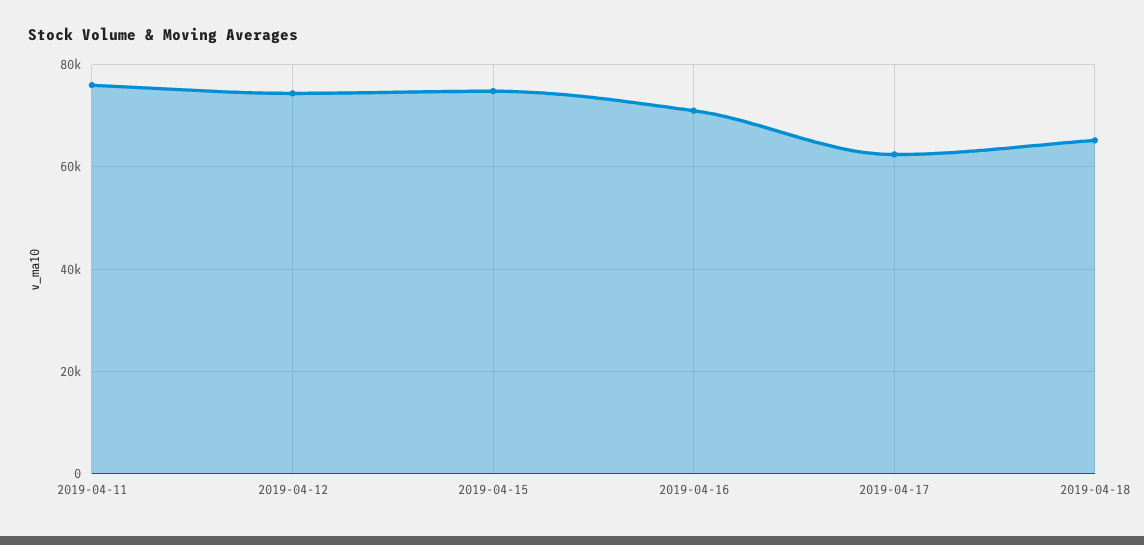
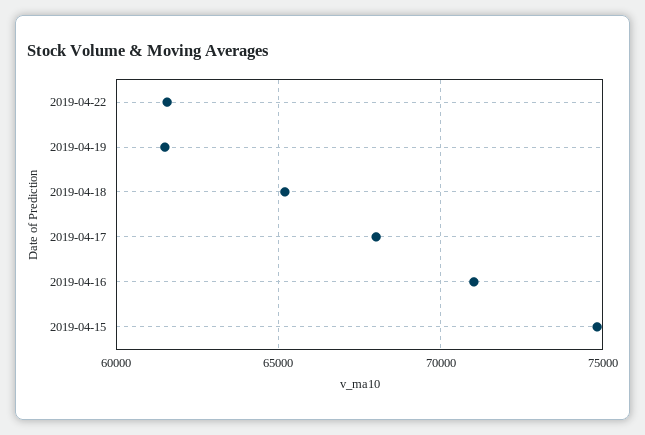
2019-04-11: 76000 -> none
2019-04-12: 74000 -> none
2019-04-17: 62000 -> 68000
2019-04-22: none -> 61500
2019-04-19: none -> 61500

